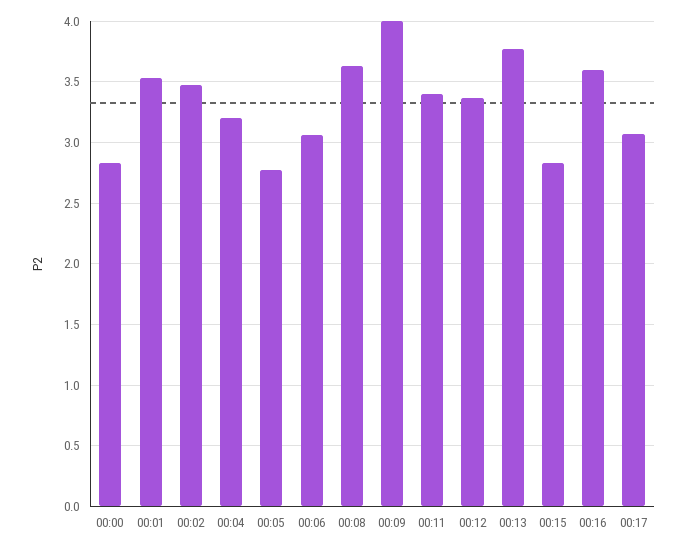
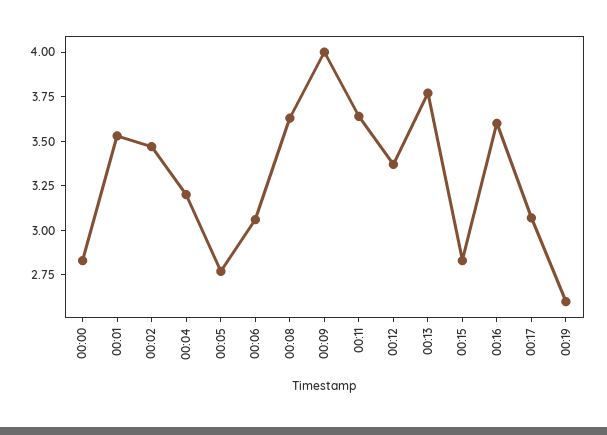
00:11: 3.4 -> 3.65
00:19: none -> 2.6

